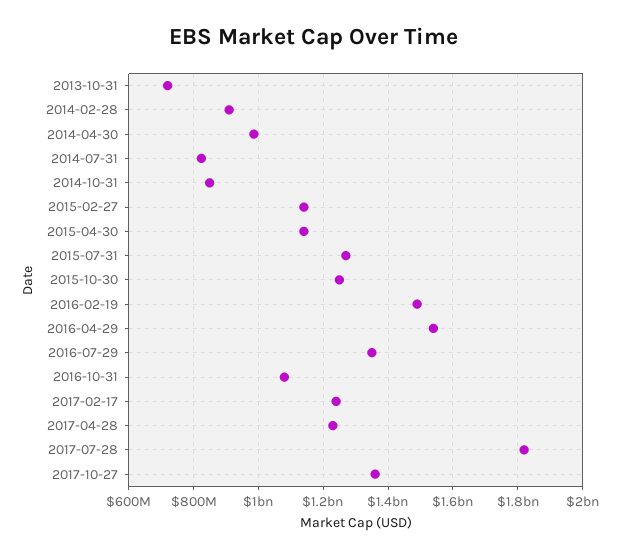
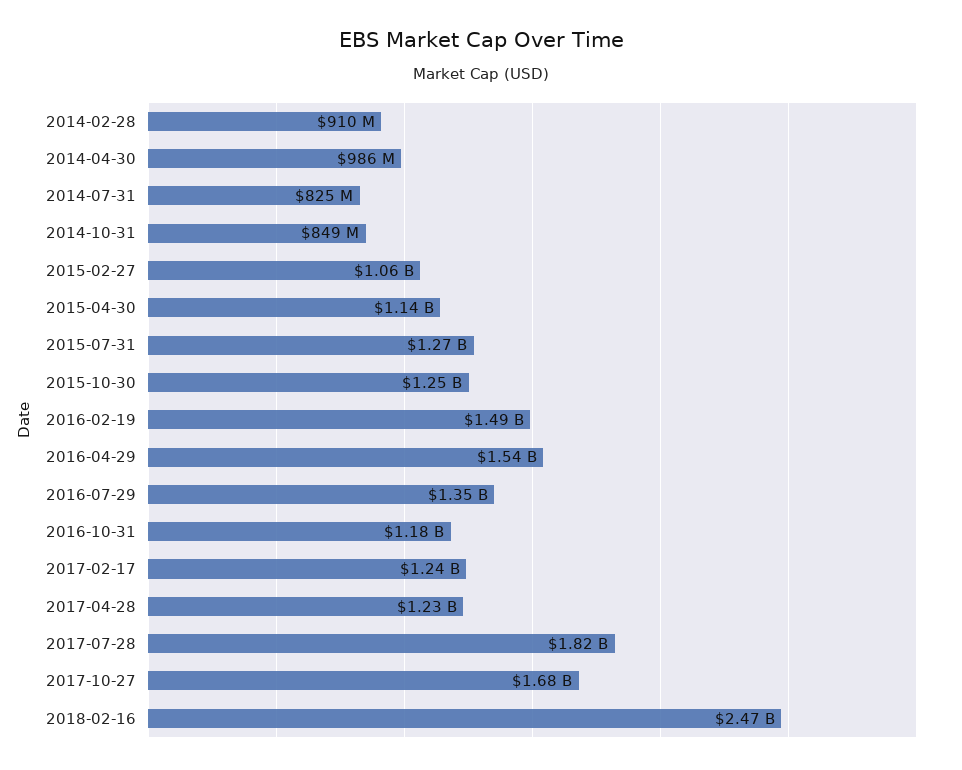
2013-10-31: 720000000 -> none
2015-02-27: 1140000000 -> 1060000000
2016-10-31: 1080000000 -> 1180000000
2017-10-27: 1360000000 -> 1680000000
2018-02-16: none -> 2470000000

